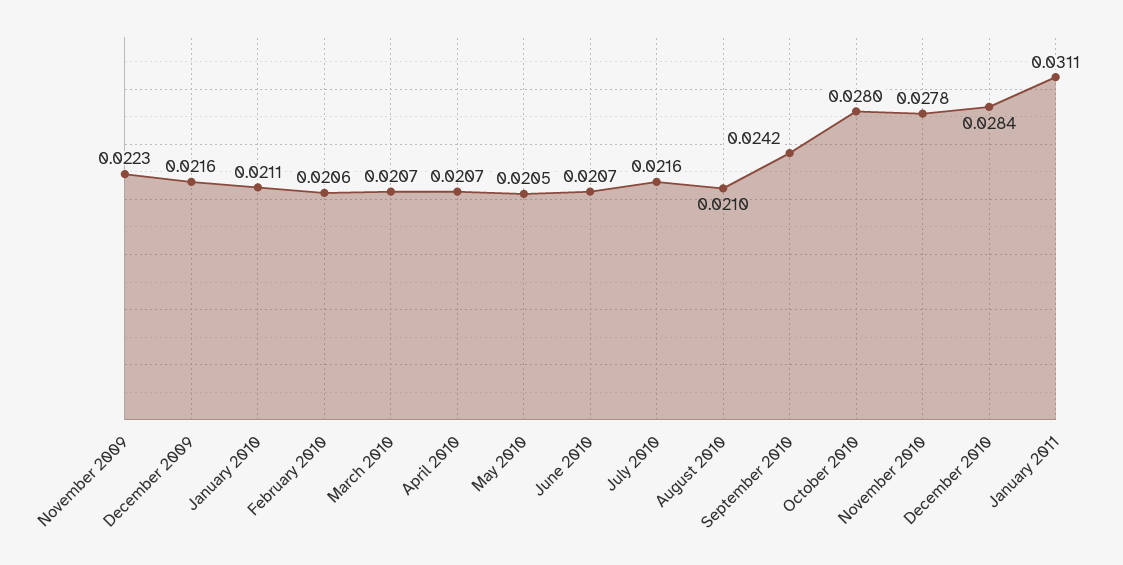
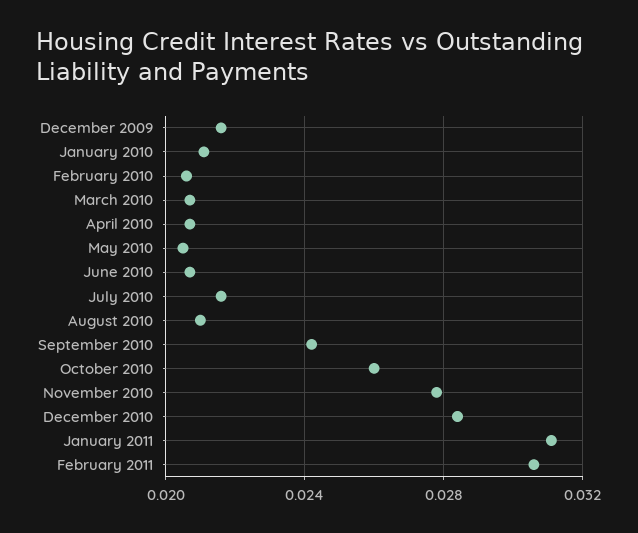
November 2009: 0.0223 -> none
October 2010: 0.028 -> 0.026
February 2011: none -> 0.0305

